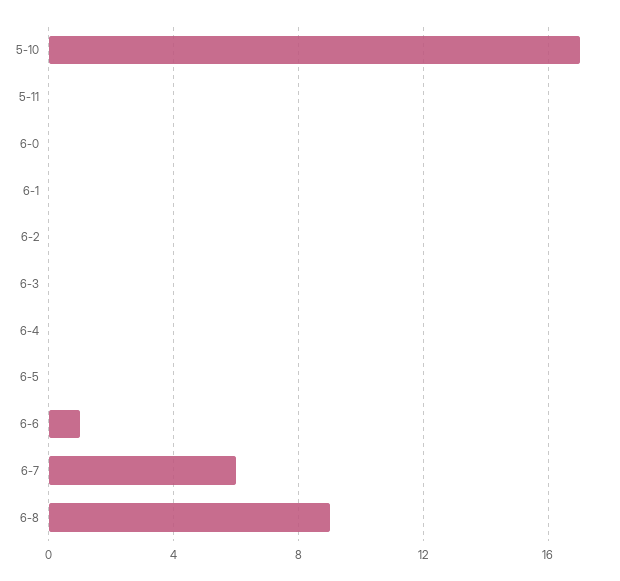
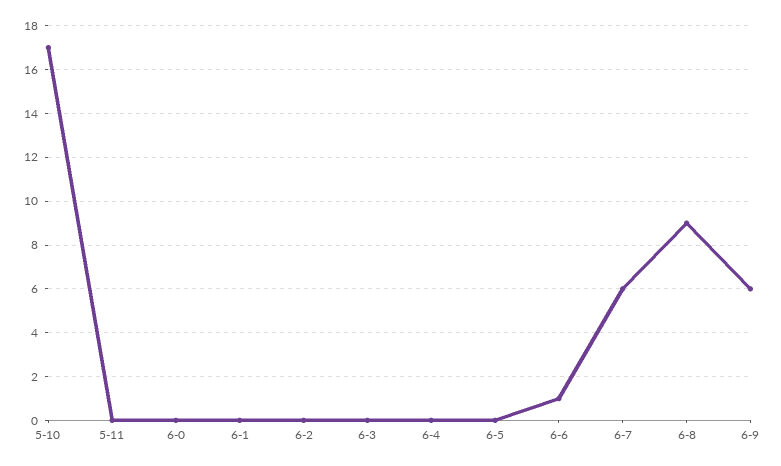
6-9: none -> 6

